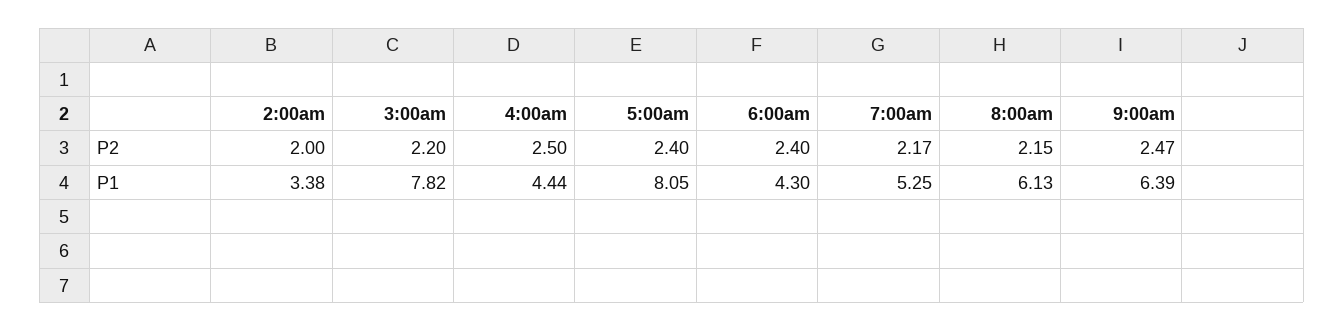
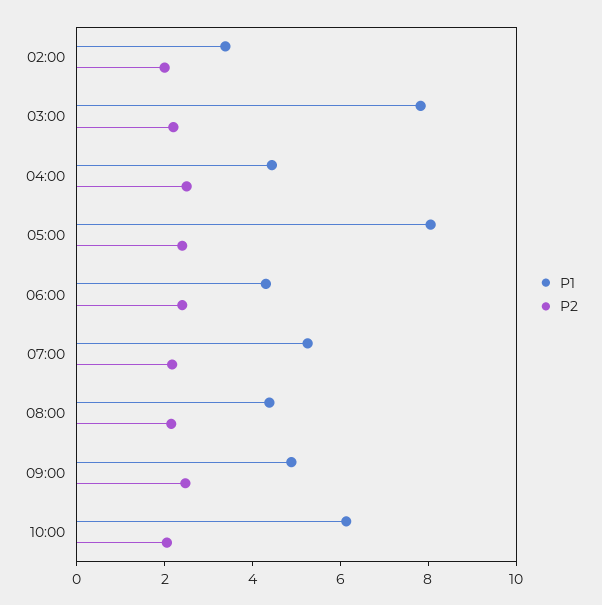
P1, 8:00am: 6.13 -> 4.5
P1, 9:00am: 6.39 -> 5
P1, 10:00: none -> 6
P2, 10:00: none -> 2

